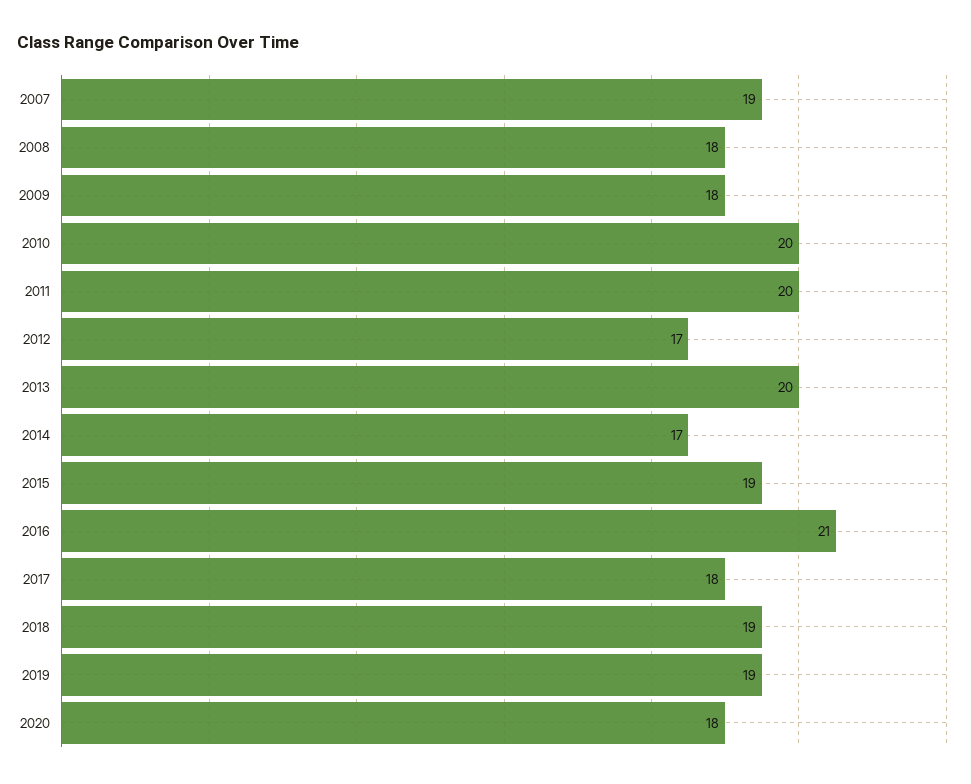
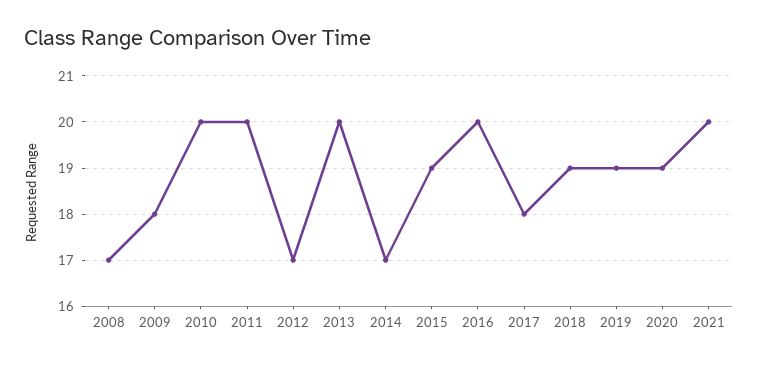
2007: 19 -> none
2008: 18 -> 17
2016: 21 -> 20
2020: 18 -> 19
2021: none -> 20

